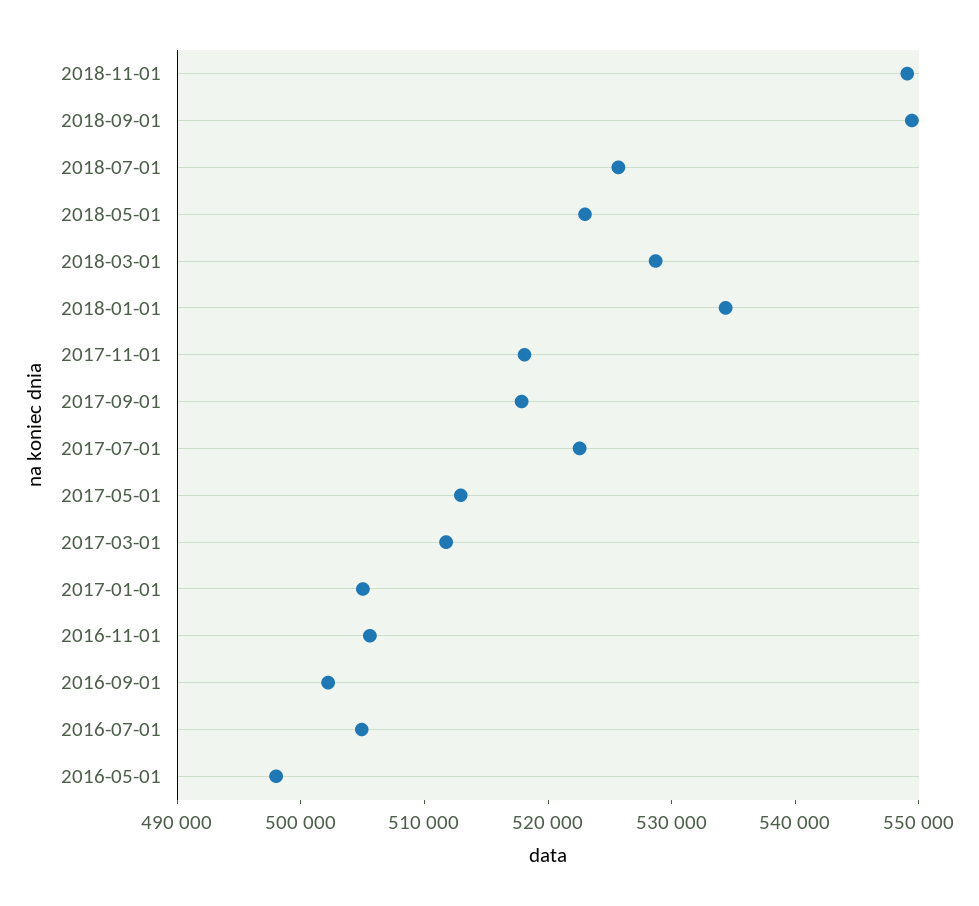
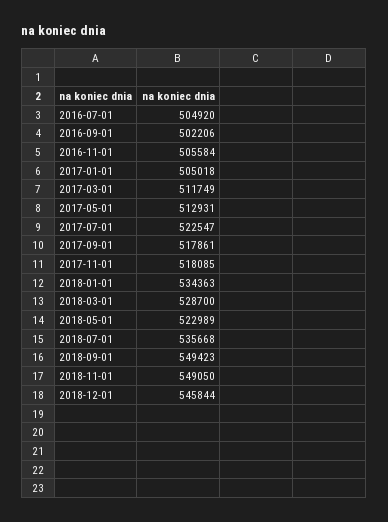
2018-07-01: 526000 -> 535668
2016-05-01: 498000 -> none
2018-12-01: none -> 545844

